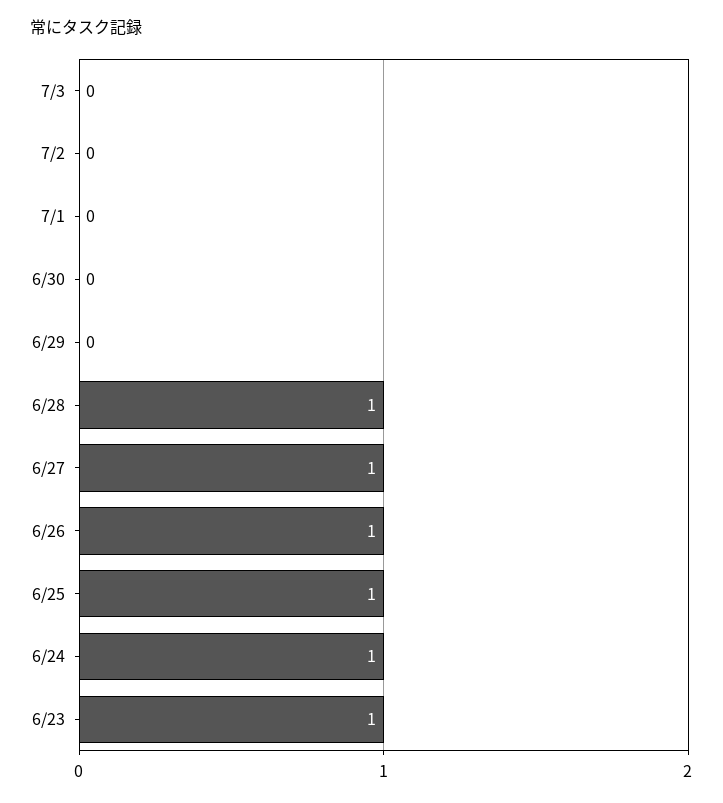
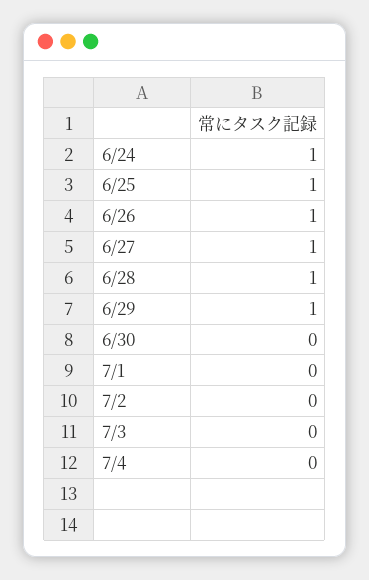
6/29: 0 -> 1
6/23: 1 -> none
7/4: none -> 0

